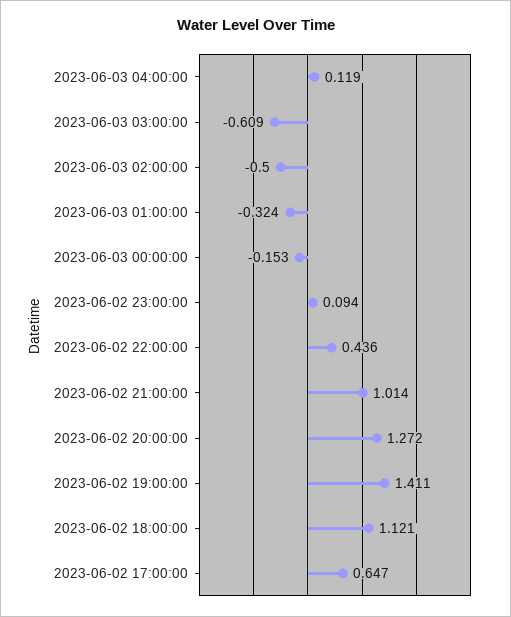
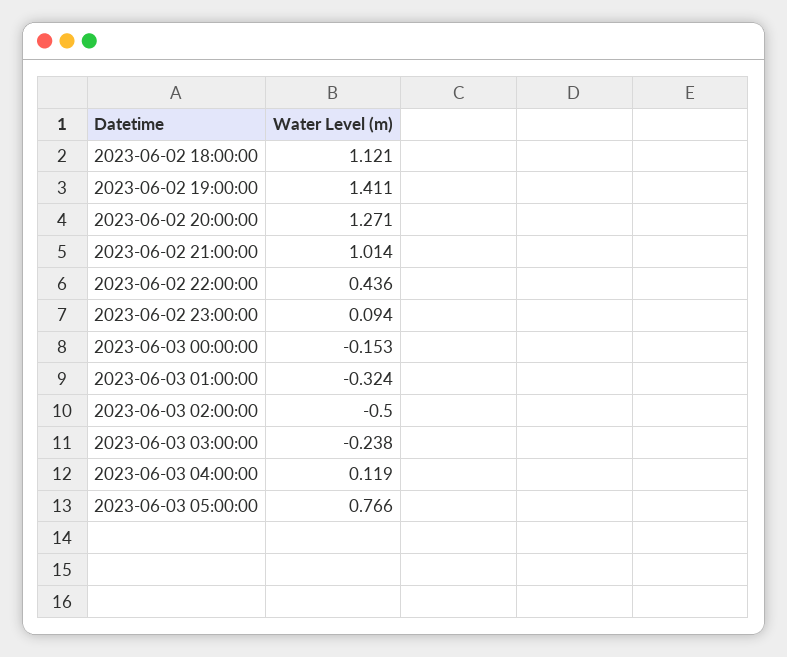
2023-06-03 03:00:00: -0.609 -> -0.238
2023-06-02 20:00:00: 1.272 -> 1.271
2023-06-02 17:00:00: 0.647 -> none
2023-06-03 05:00:00: none -> 0.766

